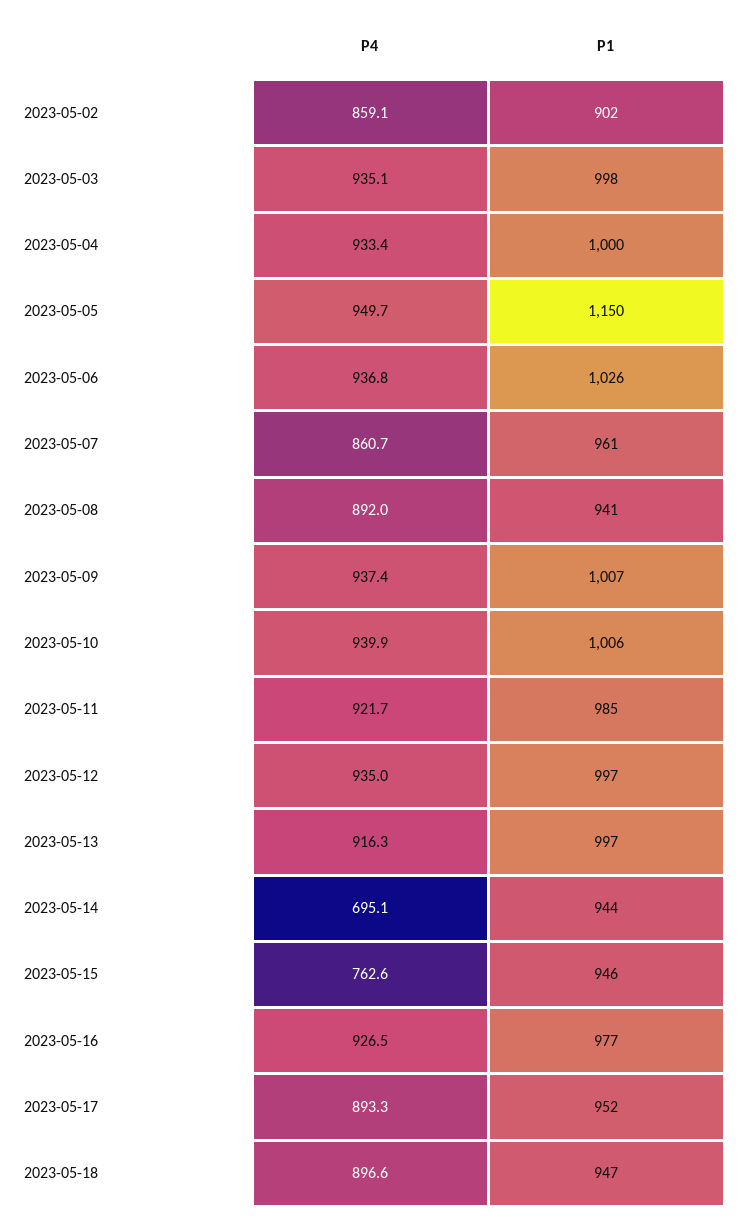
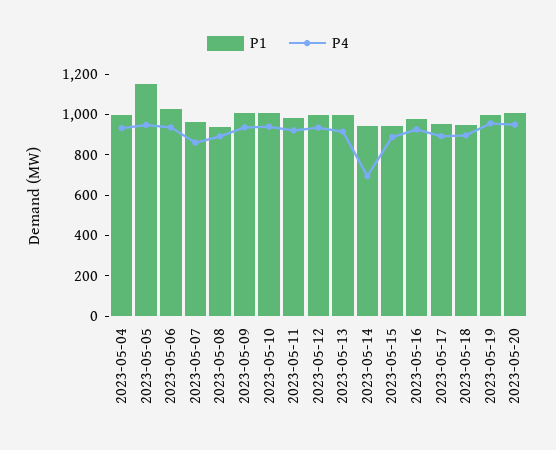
P4, 2023-05-02: 859.1 -> none
P1, 2023-05-02: 902 -> none
P4, 2023-05-03: 935.1 -> none
P1, 2023-05-03: 998 -> none
P4, 2023-05-15: 762.6 -> 900
P1, 2023-05-19: none -> 1000
P4, 2023-05-19: none -> 950
P1, 2023-05-20: none -> 1000
P4, 2023-05-20: none -> 950

